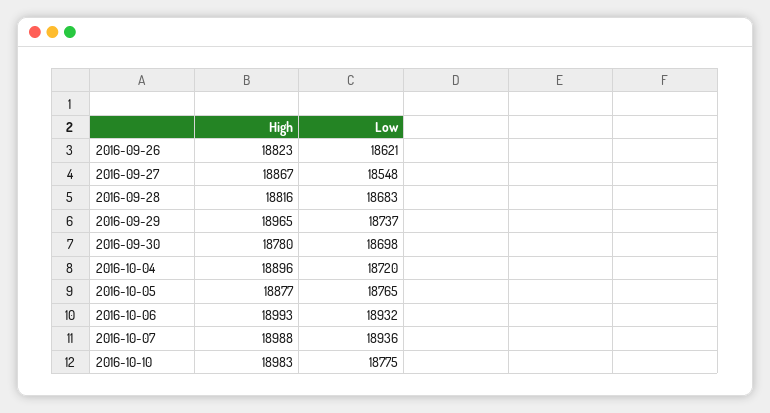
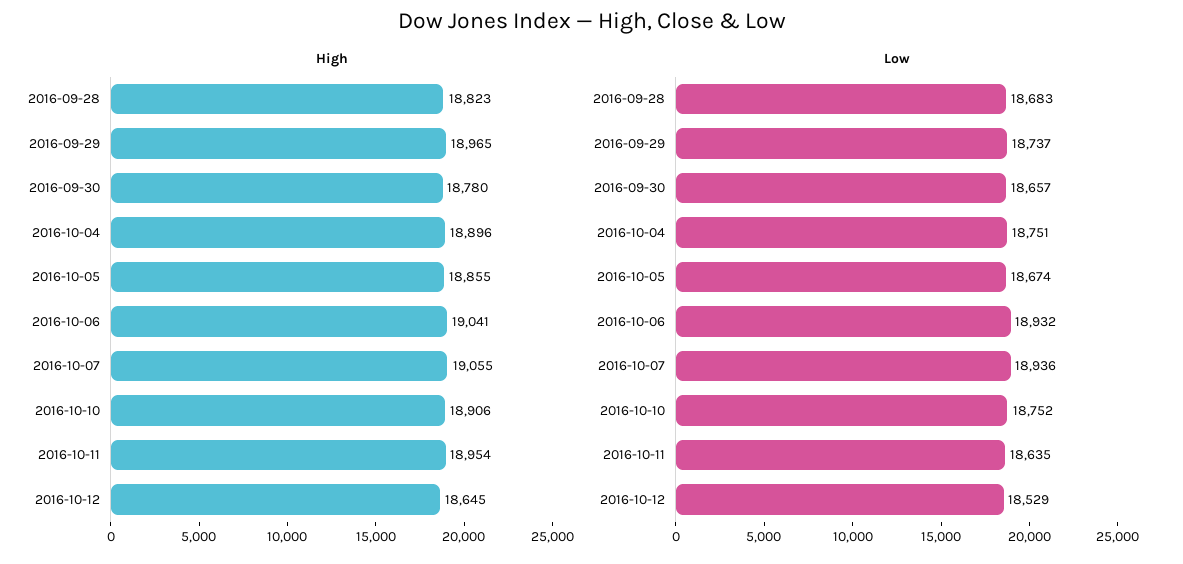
High, 2016-09-26: 18823 -> none
Low, 2016-09-26: 18621 -> none
High, 2016-09-27: 18867 -> none
Low, 2016-09-27: 18548 -> none
High, 2016-09-28: 18816 -> 18823
Low, 2016-09-30: 18698 -> 18657
Low, 2016-10-04: 18720 -> 18751
High, 2016-10-05: 18877 -> 18855
Low, 2016-10-05: 18765 -> 18674
High, 2016-10-06: 18993 -> 19041
High, 2016-10-07: 18988 -> 19055
High, 2016-10-10: 18983 -> 18906
Low, 2016-10-10: 18775 -> 18752
High, 2016-10-11: none -> 18954
High, 2016-10-12: none -> 18645
Low, 2016-10-11: none -> 18635
Low, 2016-10-12: none -> 18529

